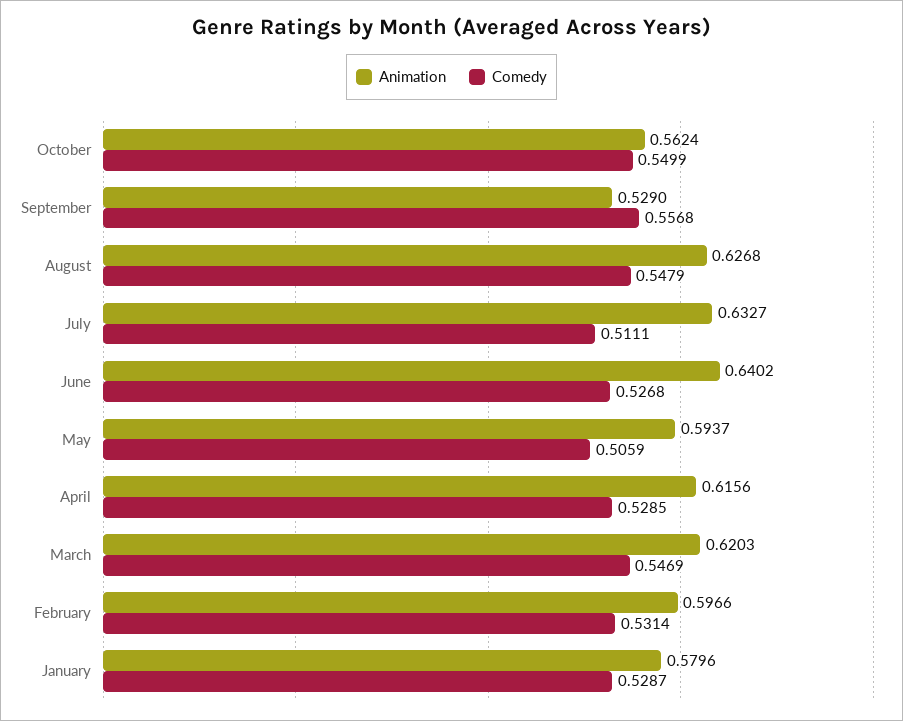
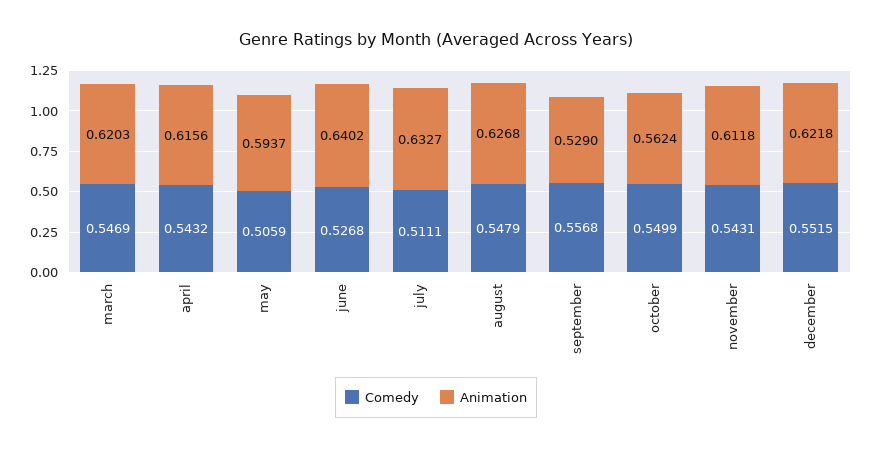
Comedy, April: 0.5285 -> 0.5432
Animation, February: 0.5966 -> none
Comedy, February: 0.5314 -> none
Animation, January: 0.5796 -> none
Comedy, January: 0.5287 -> none
Comedy, november: none -> 0.5431
Animation, november: none -> 0.6118
Comedy, december: none -> 0.5515
Animation, december: none -> 0.6218

